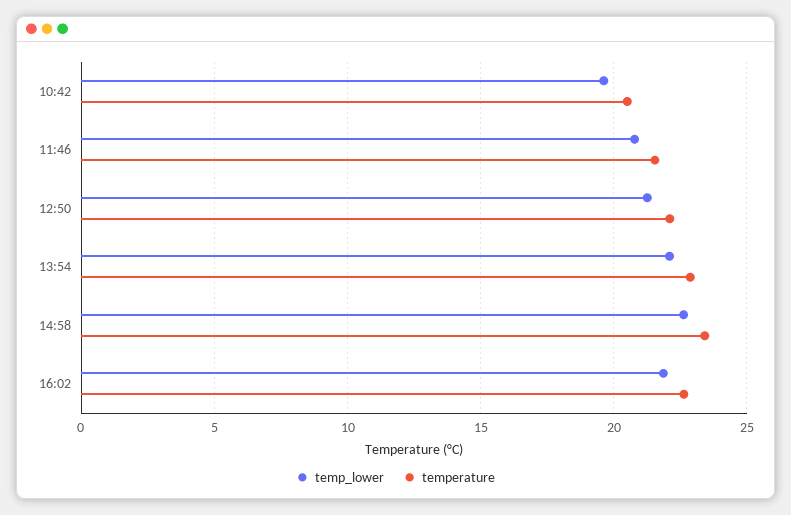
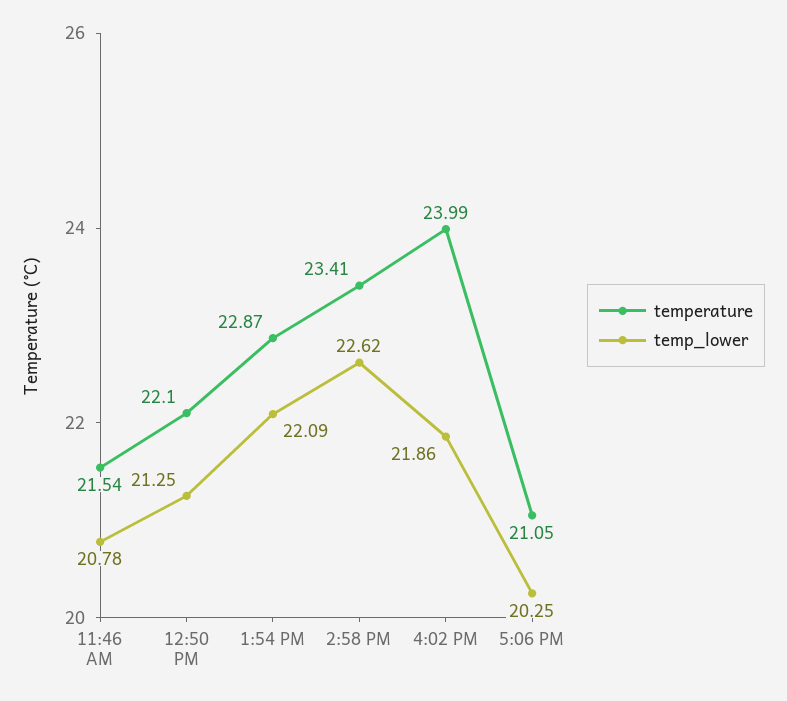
temp_lower, 10:42: 19.5 -> none
temperature, 10:42: 20.5 -> none
temperature, 16:02: 22.5 -> 23.99
temperature, 5:06 PM: none -> 21.05
temp_lower, 5:06 PM: none -> 20.25

